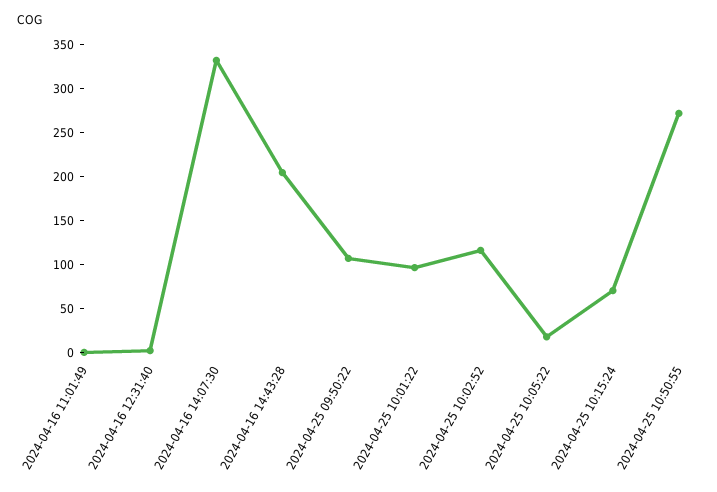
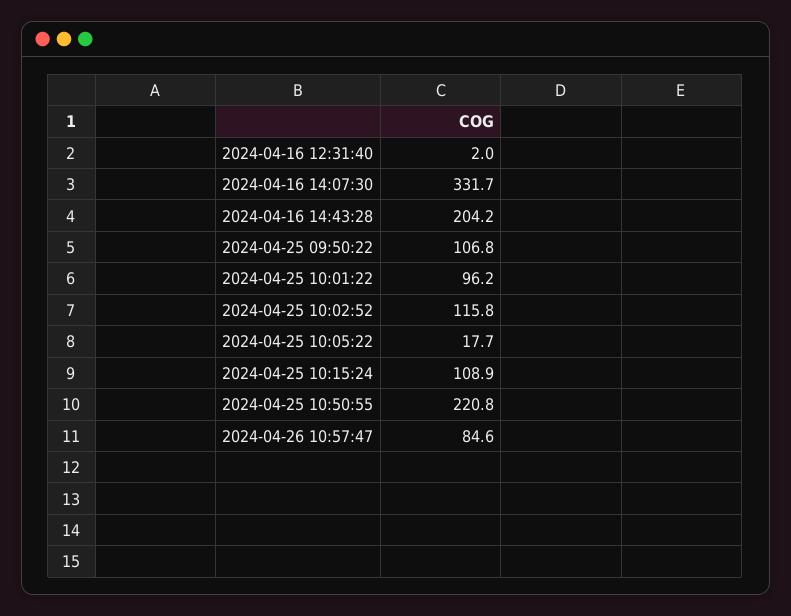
2024-04-16 11:01:49: 0 -> none
2024-04-25 10:15:24: 70 -> 108.9
2024-04-25 10:50:55: 270 -> 220.8
2024-04-26 10:57:47: none -> 84.6

